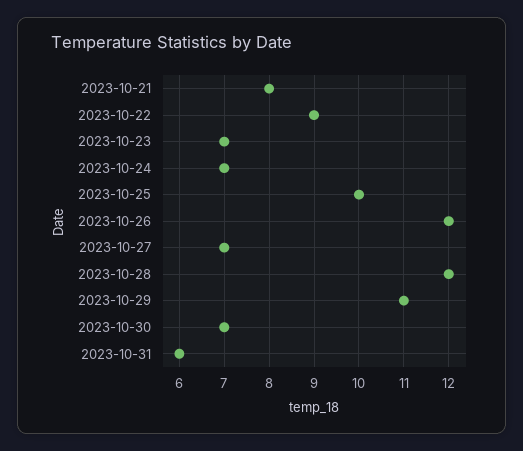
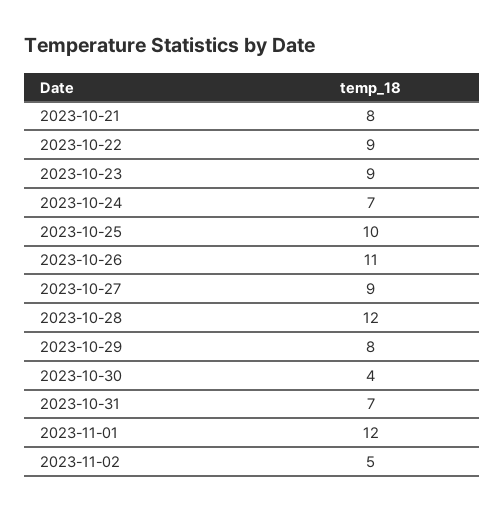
2023-10-23: 7 -> 9
2023-10-26: 12 -> 11
2023-10-27: 7 -> 9
2023-10-29: 11 -> 8
2023-10-30: 7 -> 4
2023-10-31: 6 -> 7
2023-11-01: none -> 12
2023-11-02: none -> 5

